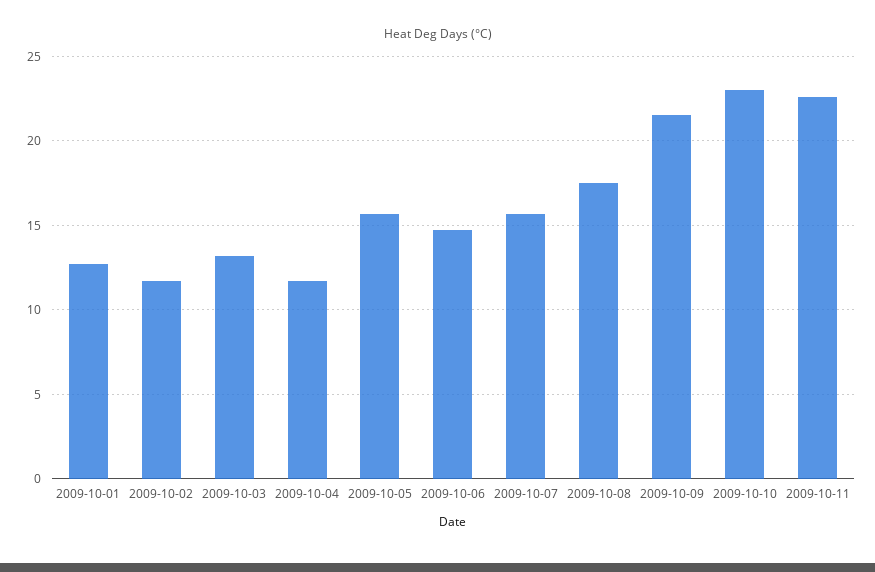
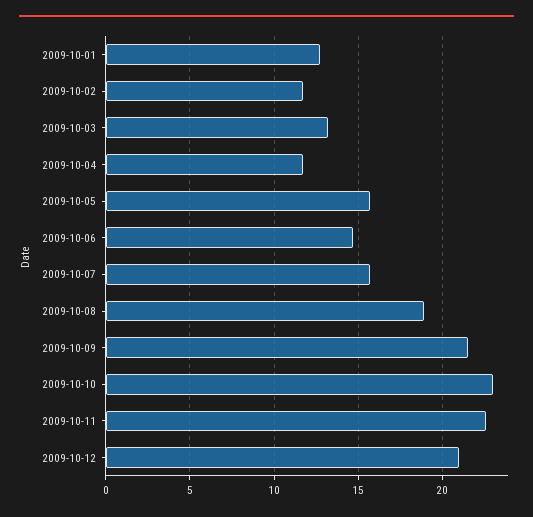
2009-10-08: 17.5 -> 19
2009-10-12: none -> 21

